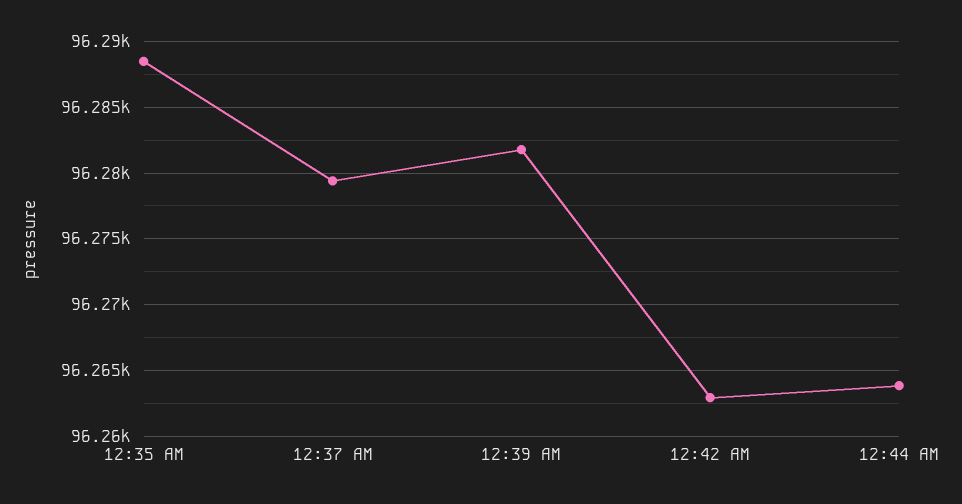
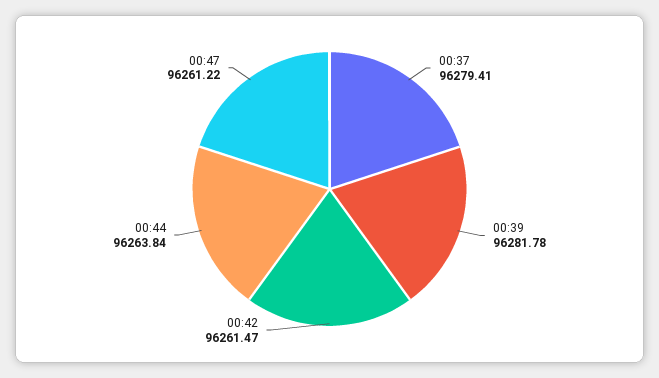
12:35 AM: 96288.5 -> none
12:42 AM: 96263 -> 96261.47
00:47: none -> 96261.22

